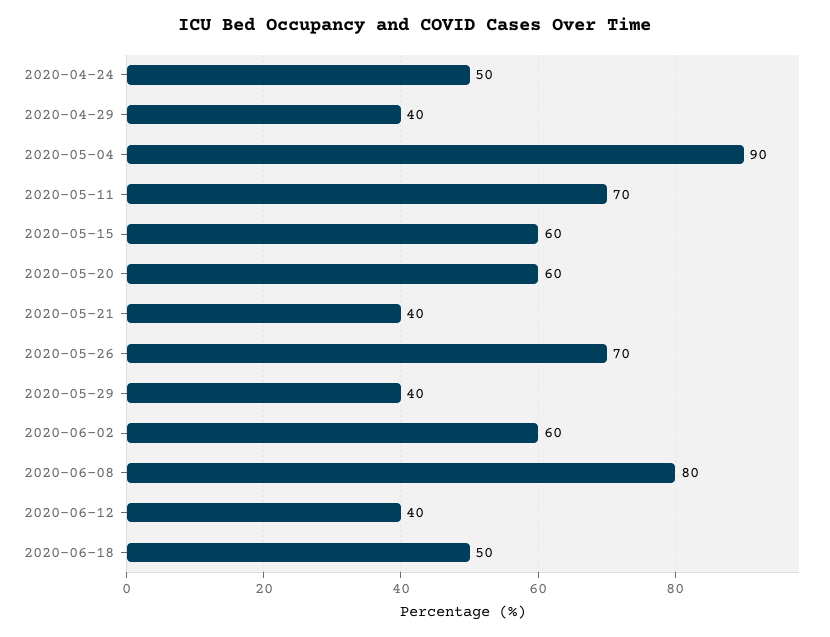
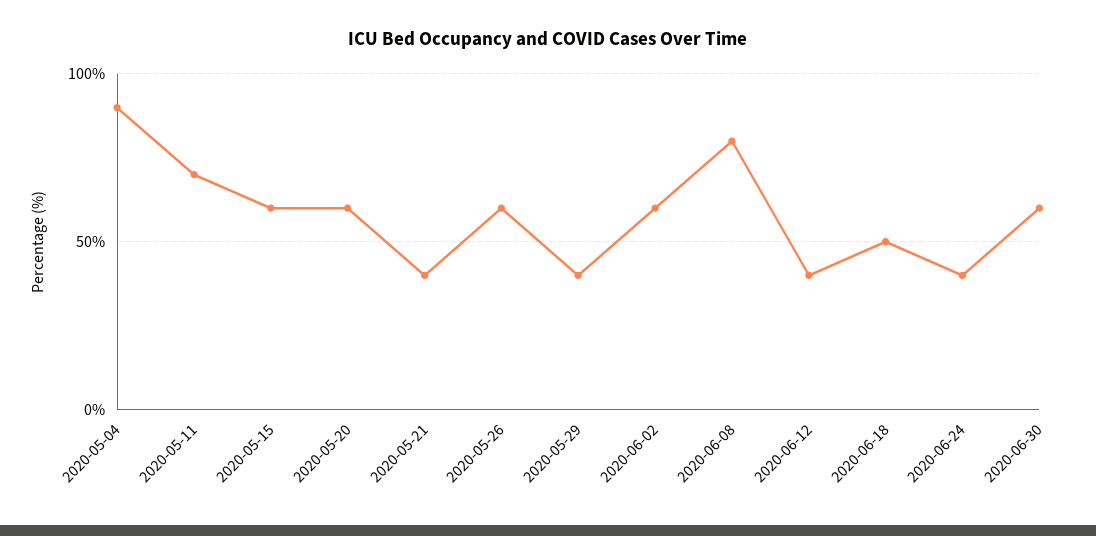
2020-04-24: 50 -> none
2020-04-29: 40 -> none
2020-05-26: 70 -> 60
2020-06-24: none -> 40
2020-06-30: none -> 60

